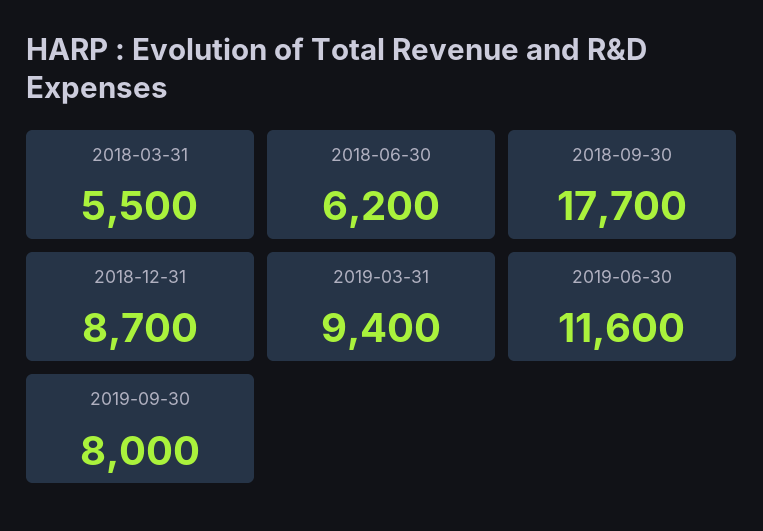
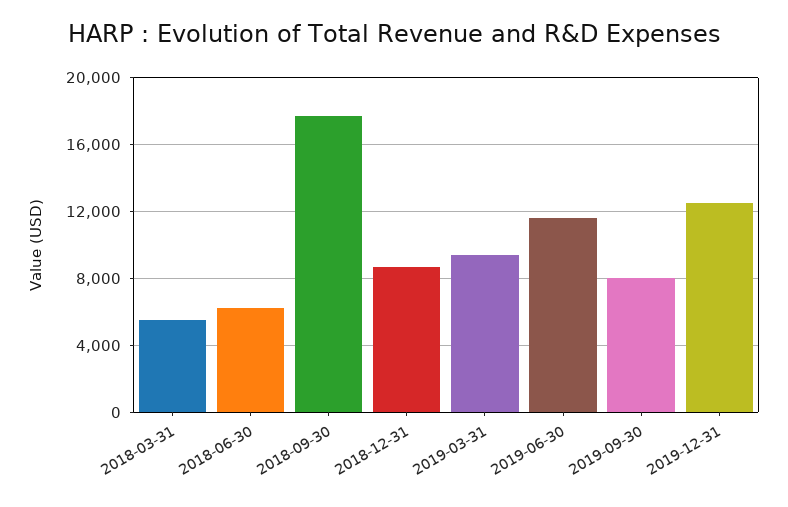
2019-12-31: none -> 12500

